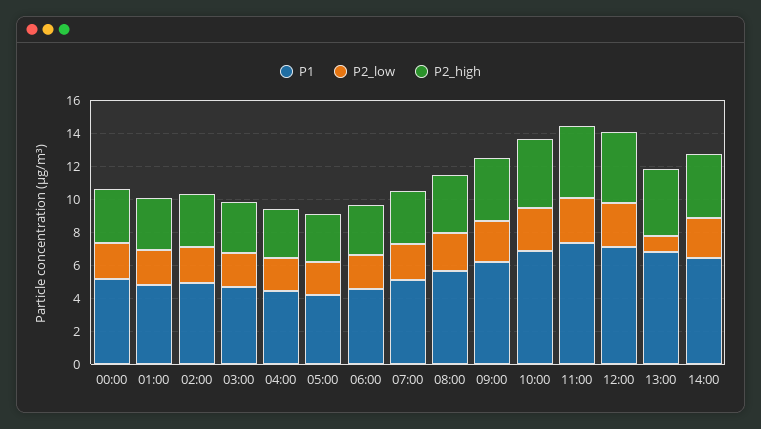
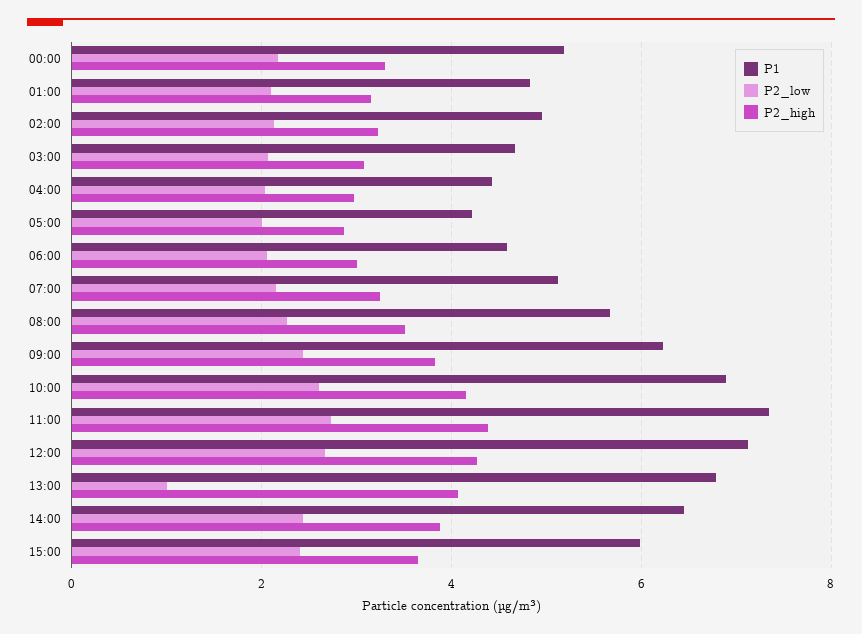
P1, 15:00: none -> 6
P2_low, 15:00: none -> 2.4
P2_high, 15:00: none -> 3.6

